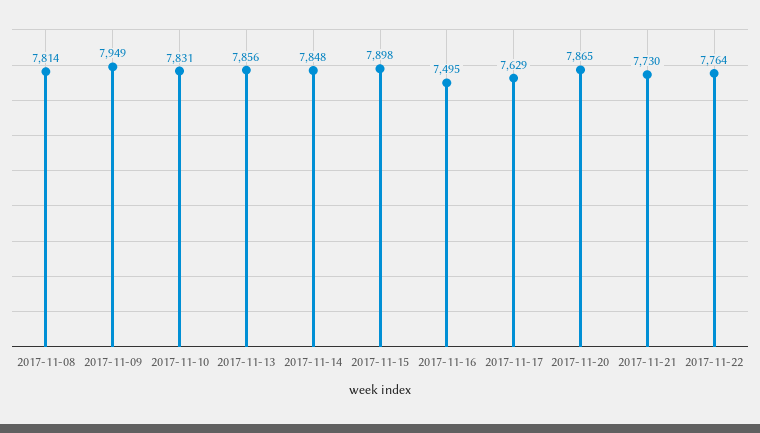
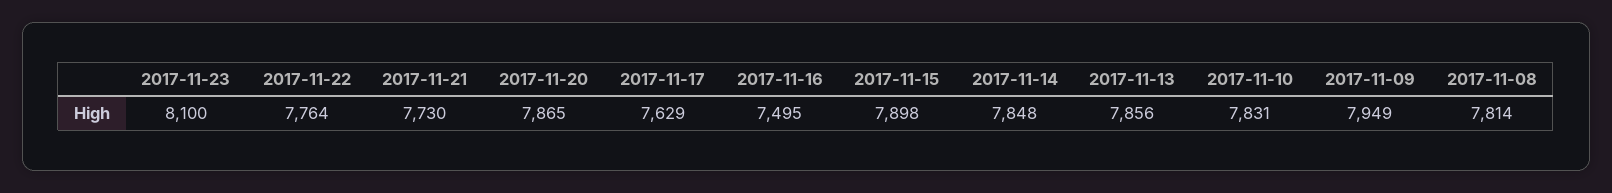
2017-11-23: none -> 8100

